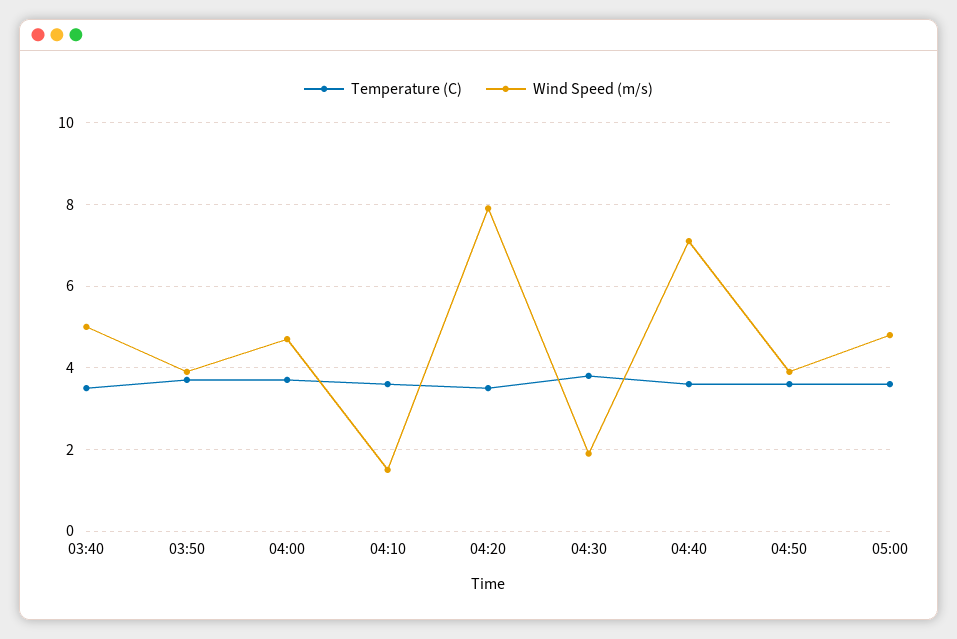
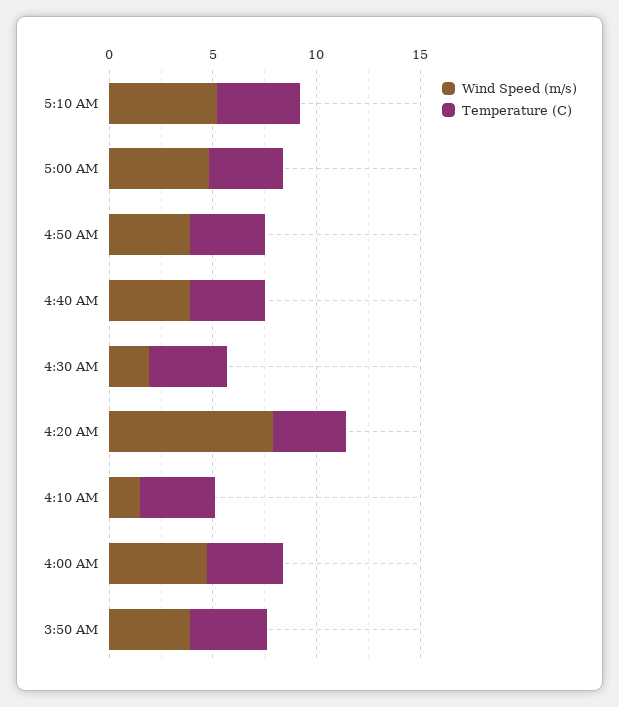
Temperature (C), 03:40: 3.5 -> none
Wind Speed (m/s), 03:40: 5 -> none
Wind Speed (m/s), 04:40: 7 -> 4
Wind Speed (m/s), 5:10 AM: none -> 5
Temperature (C), 5:10 AM: none -> 4

